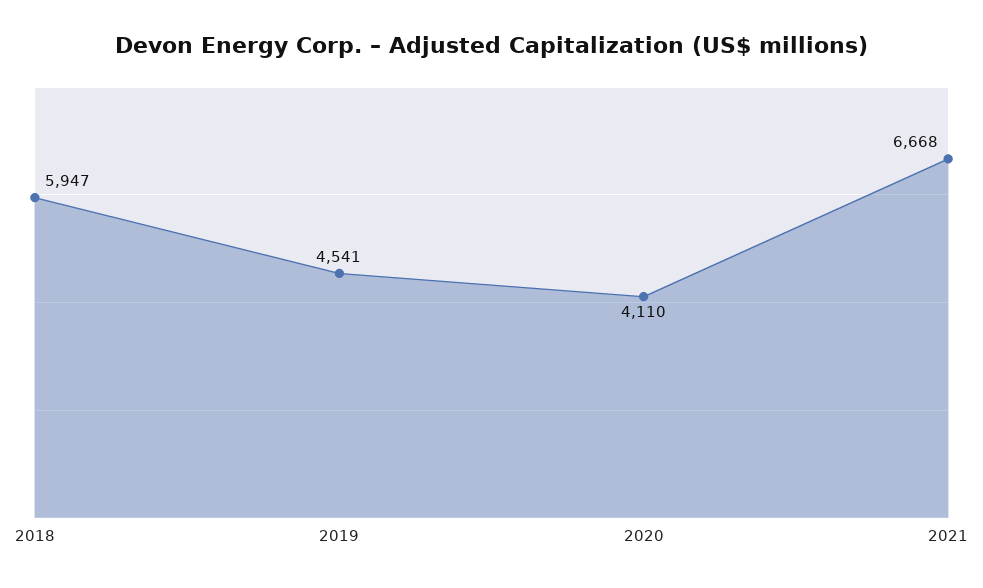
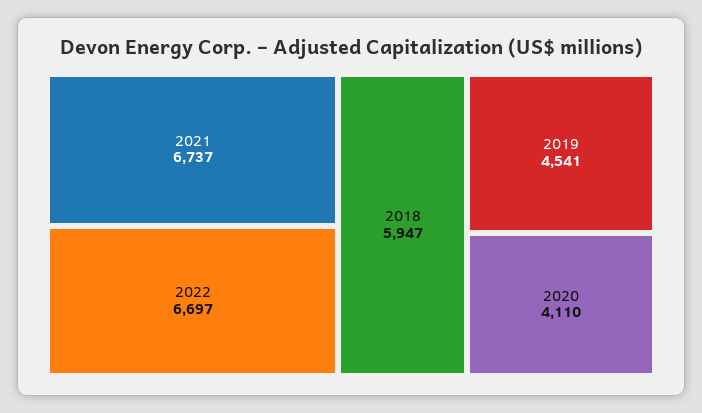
2021: 6668 -> 6737
2022: none -> 6697

